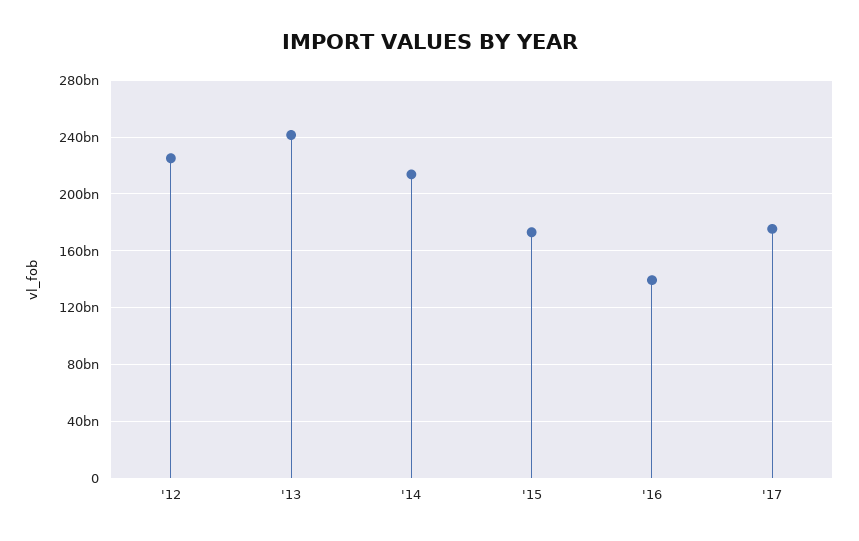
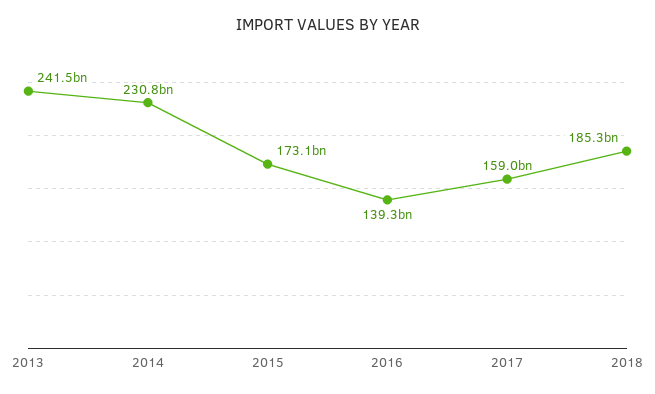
'12: 225000000000 -> none
'14: 215000000000 -> 230800000000
'17: 175000000000 -> 159000000000
2018: none -> 185300000000

